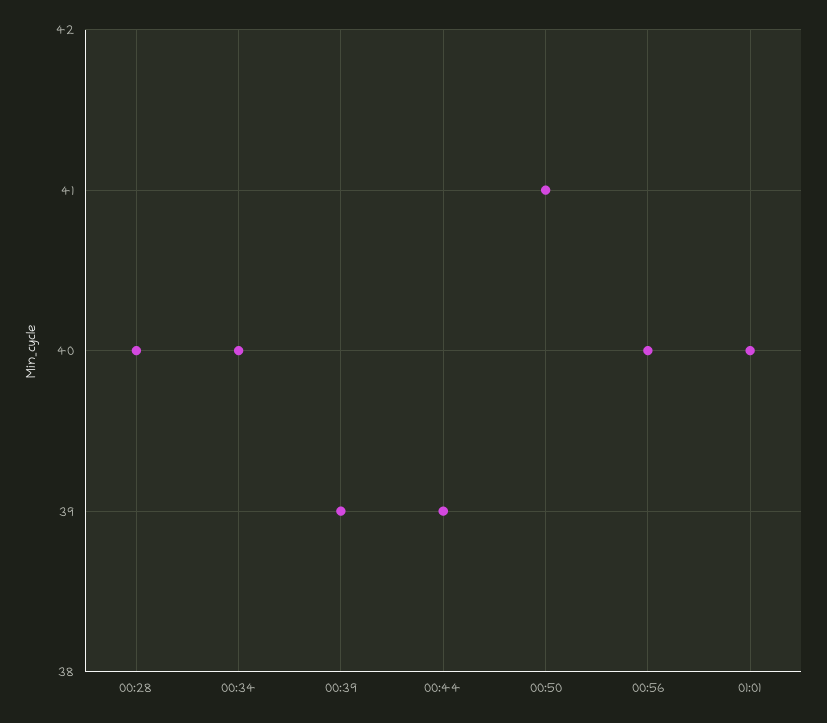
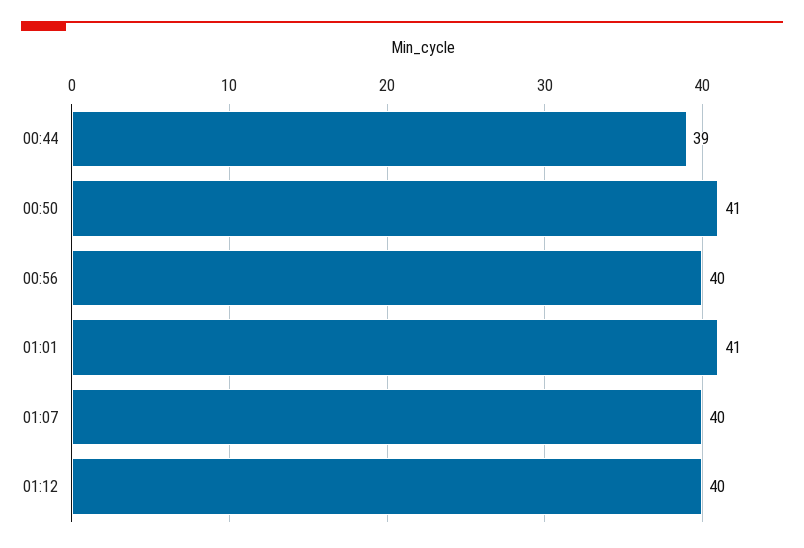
00:28: 40 -> none
00:34: 40 -> none
00:39: 39 -> none
01:01: 40 -> 41
01:07: none -> 40
01:12: none -> 40

